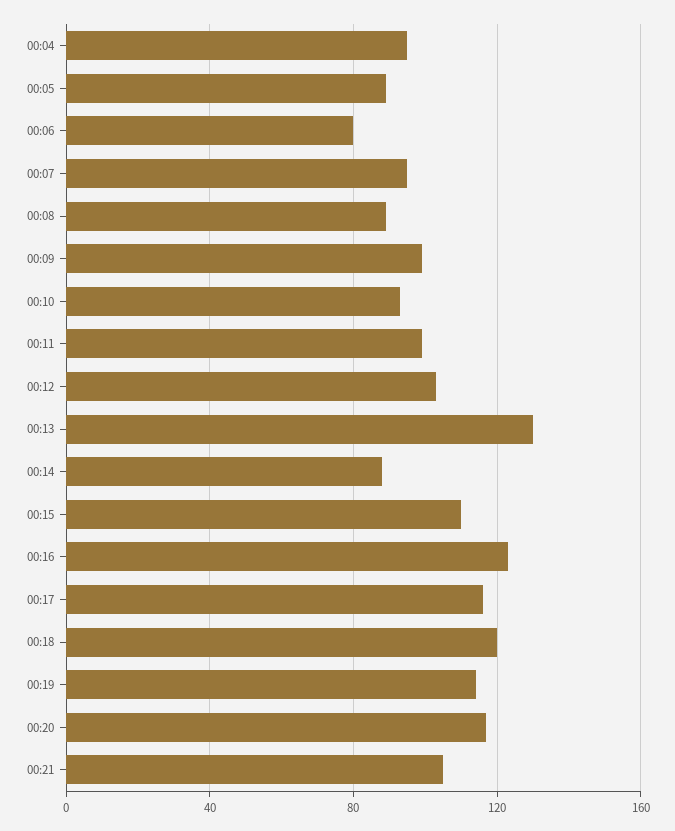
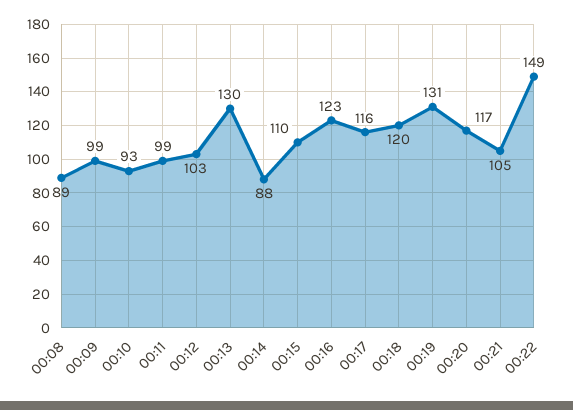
00:04: 95 -> none
00:05: 90 -> none
00:06: 80 -> none
00:07: 95 -> none
00:19: 115 -> 131
00:22: none -> 149

